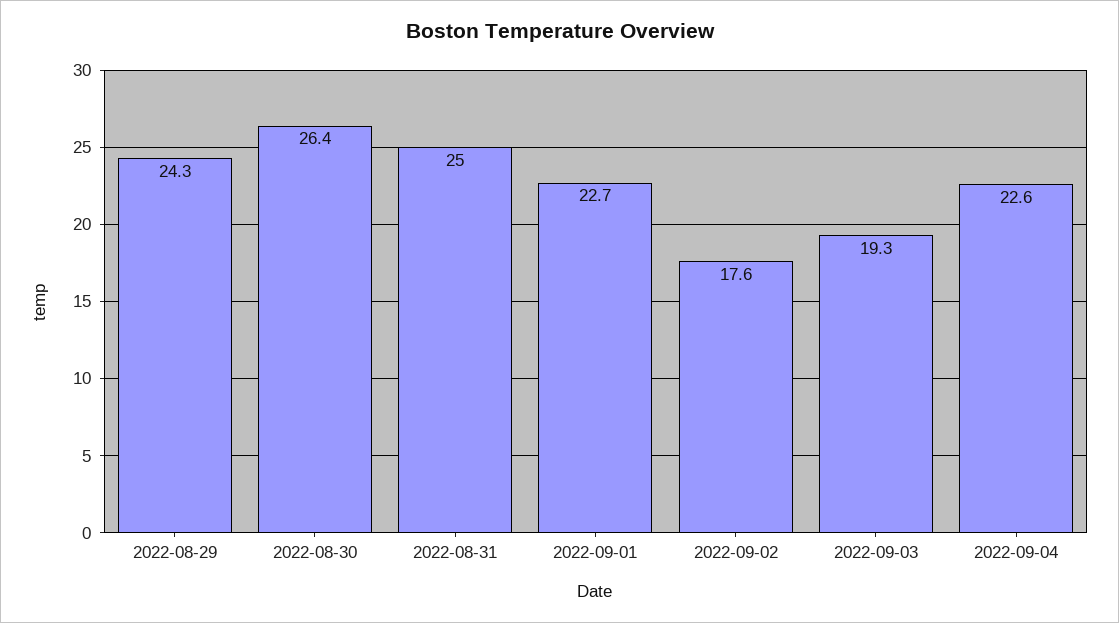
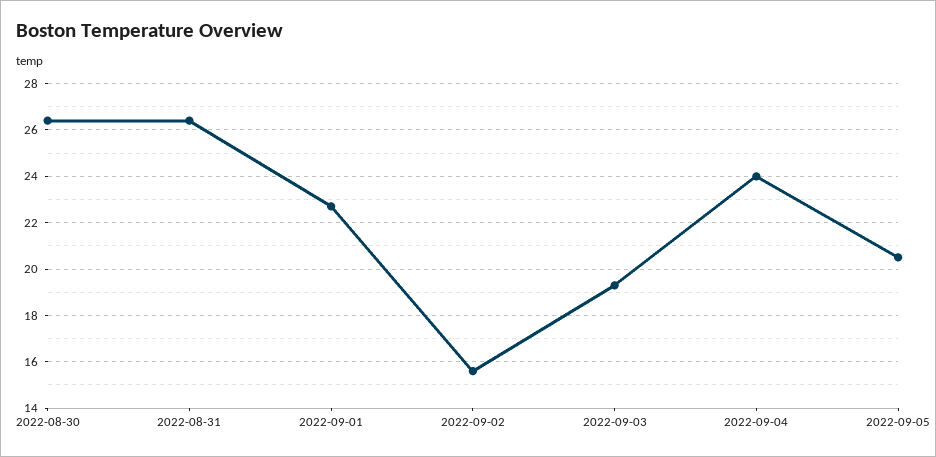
2022-08-29: 24.3 -> none
2022-08-31: 25 -> 26.5
2022-09-02: 17.6 -> 15.5
2022-09-04: 22.6 -> 24
2022-09-05: none -> 20.5

